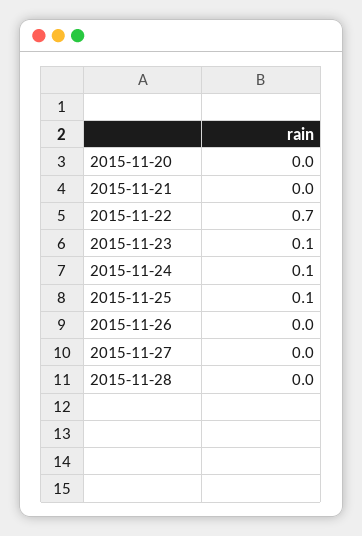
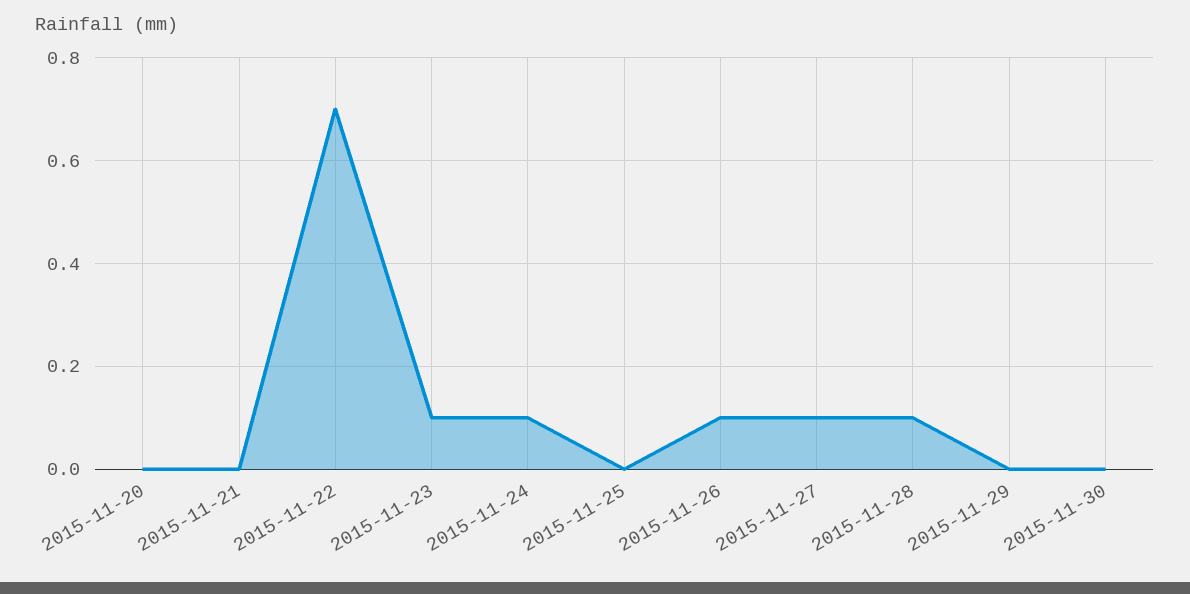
2015-11-25: 0.1 -> 0
2015-11-26: 0 -> 0.1
2015-11-27: 0 -> 0.1
2015-11-28: 0 -> 0.1
2015-11-29: none -> 0
2015-11-30: none -> 0

